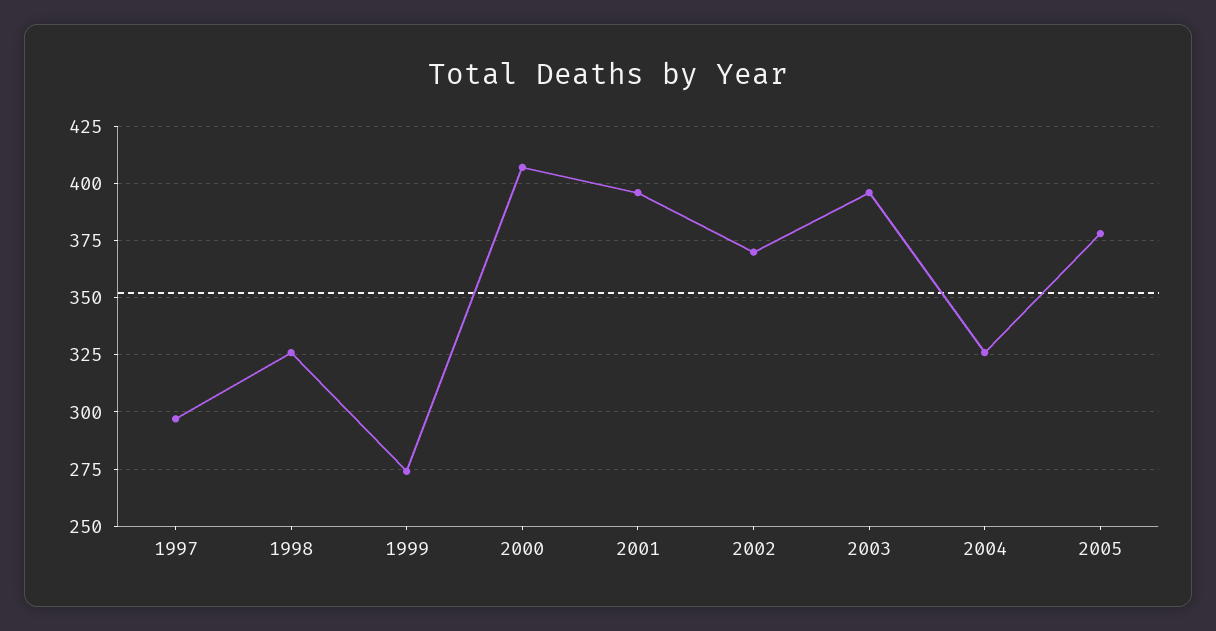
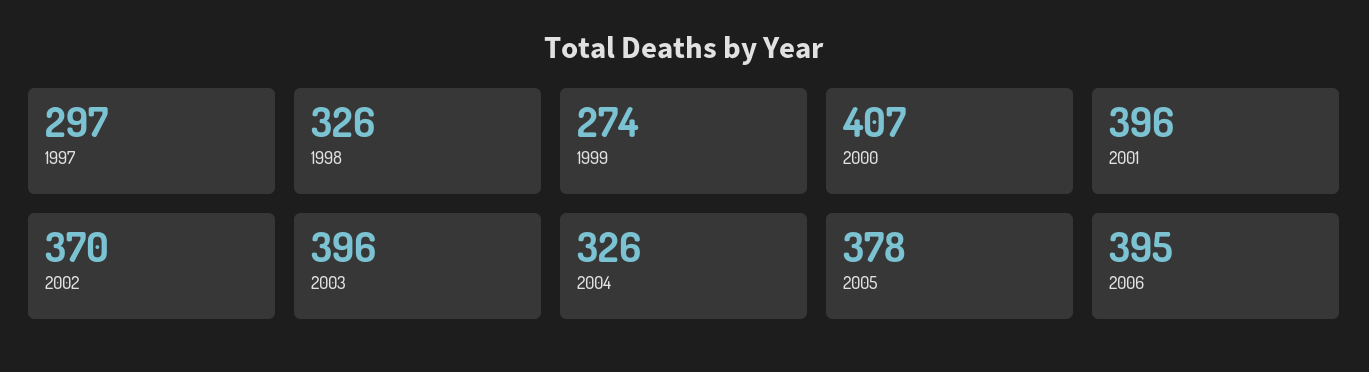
2006: none -> 395

